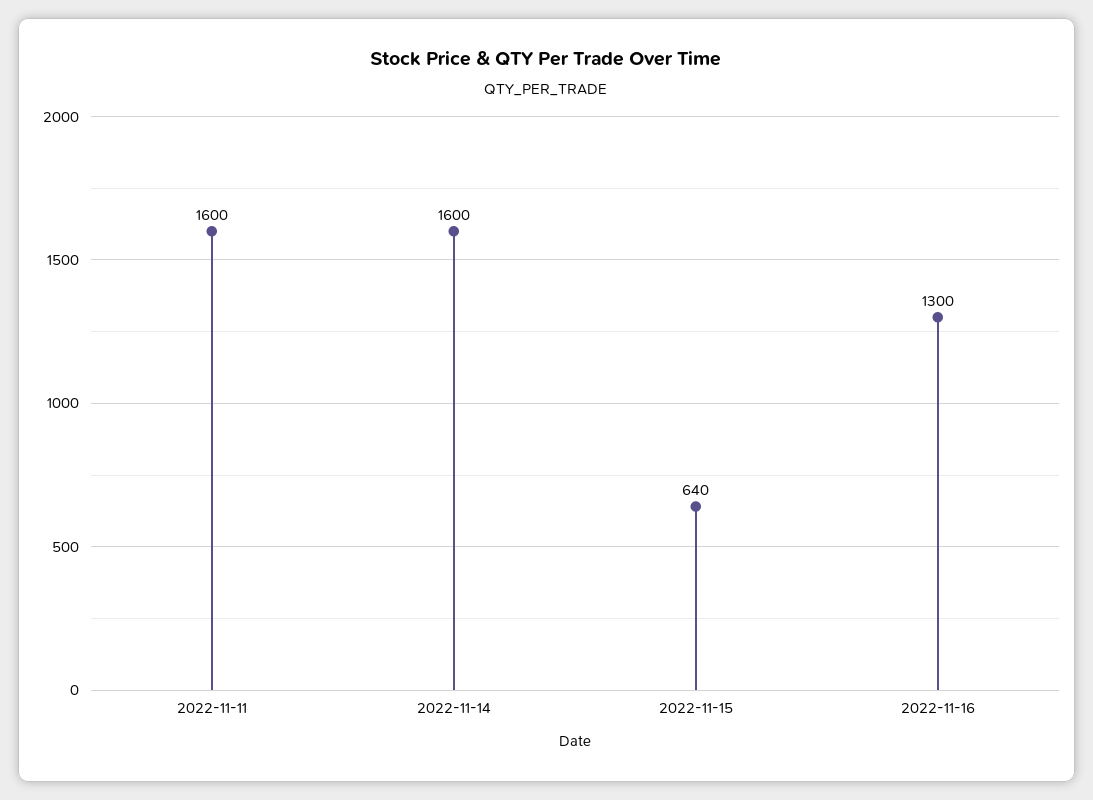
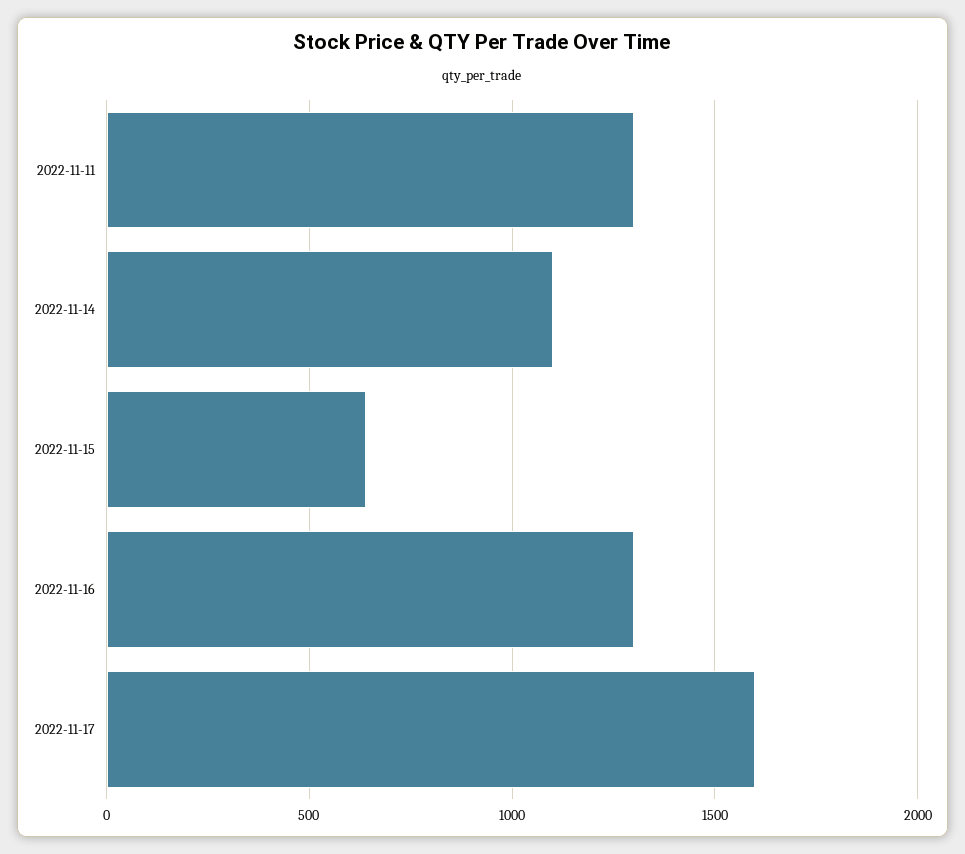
2022-11-11: 1600 -> 1300
2022-11-14: 1600 -> 1100
2022-11-17: none -> 1600

